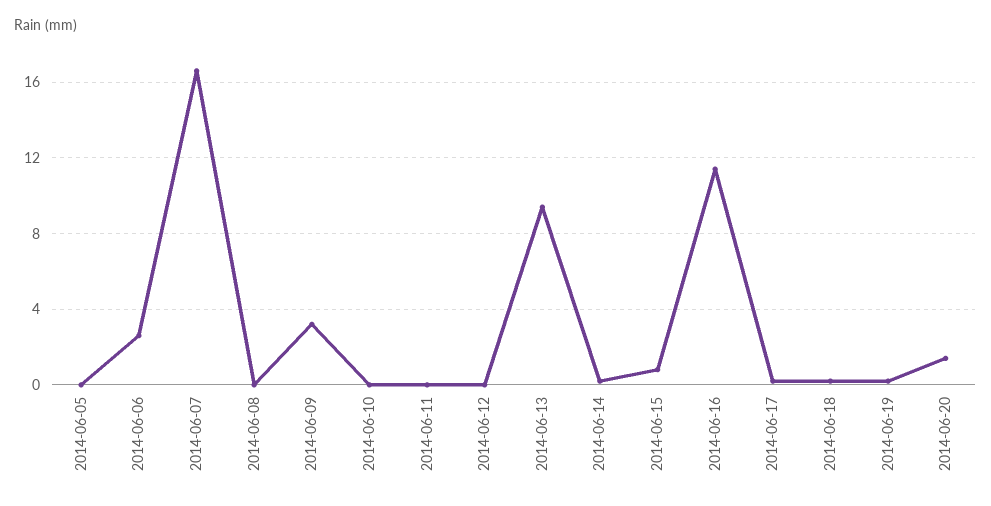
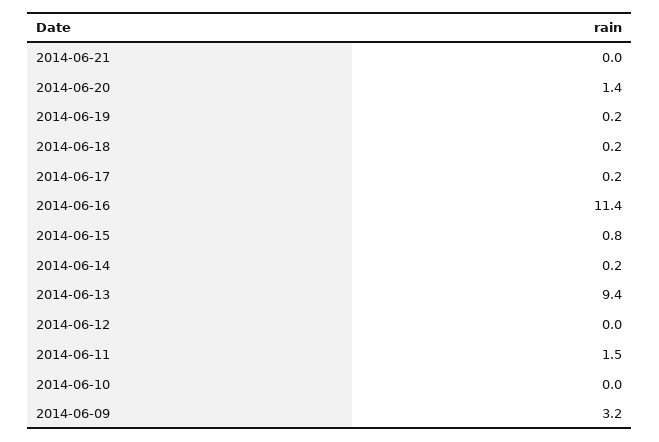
2014-06-05: 0 -> none
2014-06-06: 2.5 -> none
2014-06-07: 16.5 -> none
2014-06-08: 0 -> none
2014-06-11: 0 -> 1.5
2014-06-21: none -> 0

